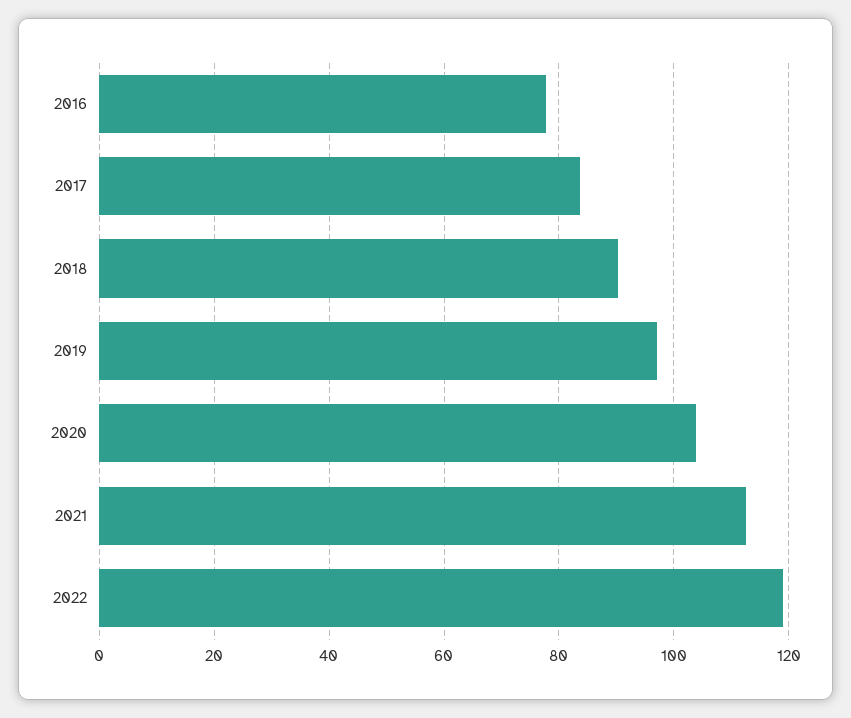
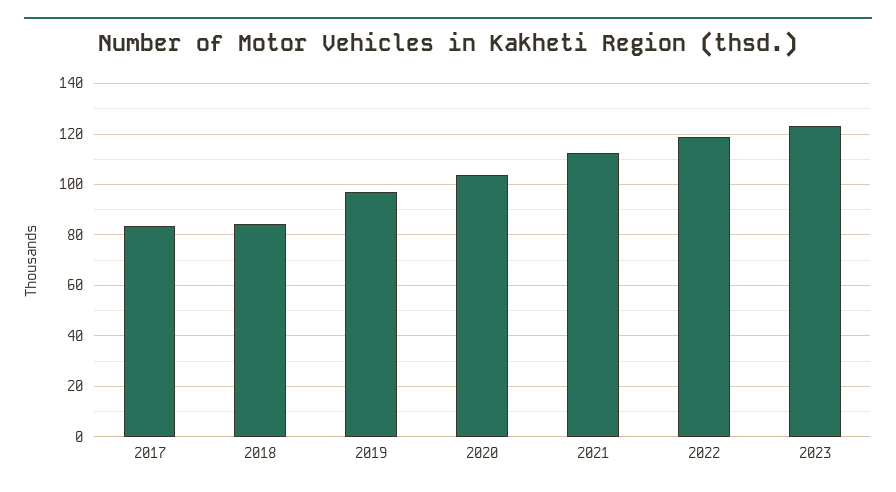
2016: 78 -> none
2018: 90 -> 85
2023: none -> 122.5

